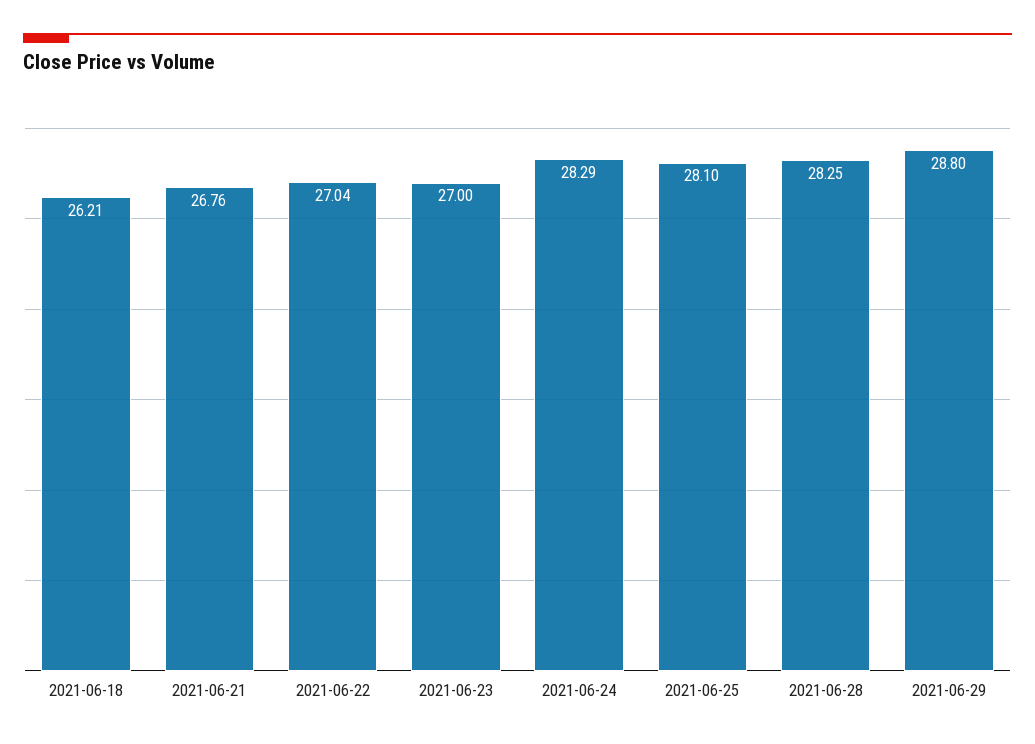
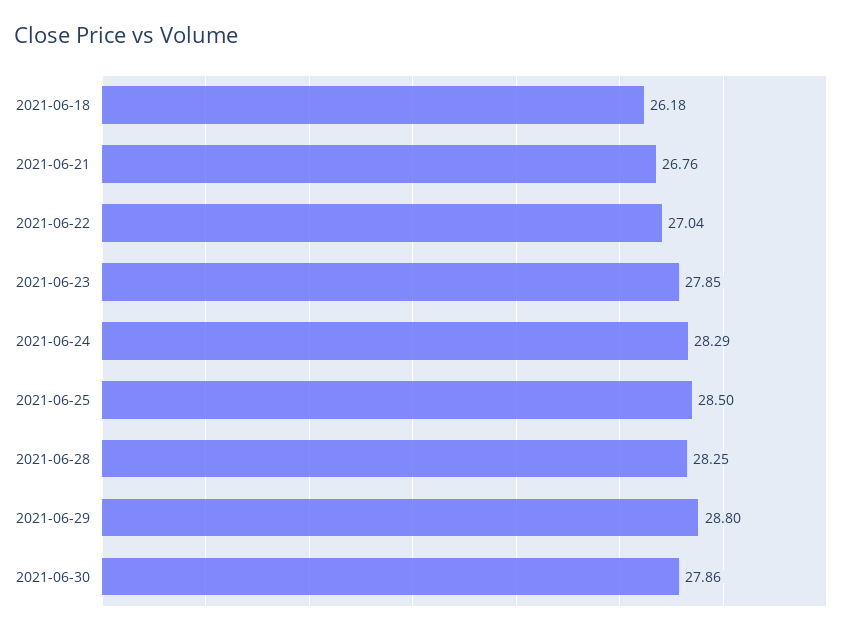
2021-06-18: 26.21 -> 26.18
2021-06-23: 27 -> 27.85
2021-06-25: 28.1 -> 28.5
2021-06-30: none -> 27.86

